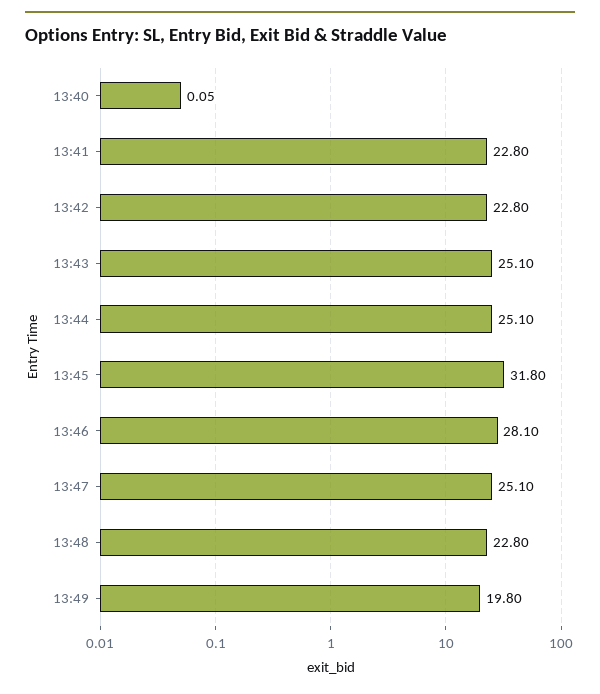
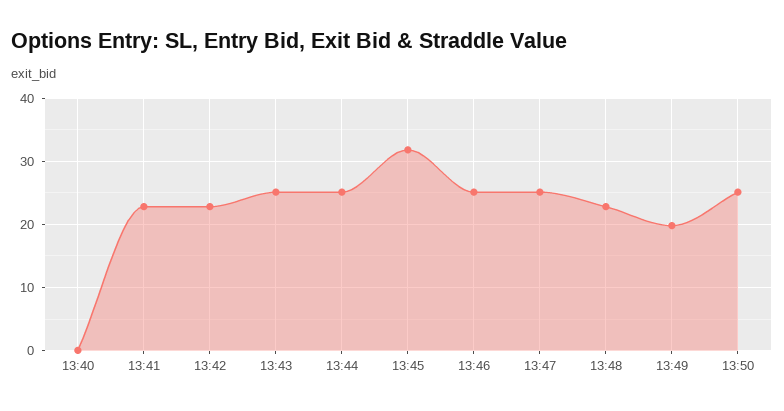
13:46: 28.1 -> 25
13:50: none -> 25

